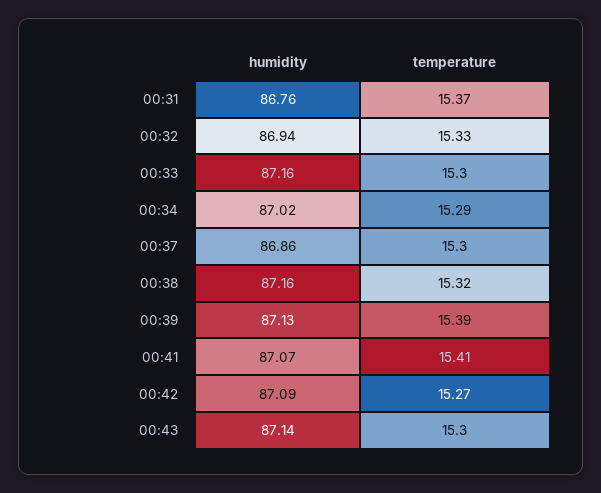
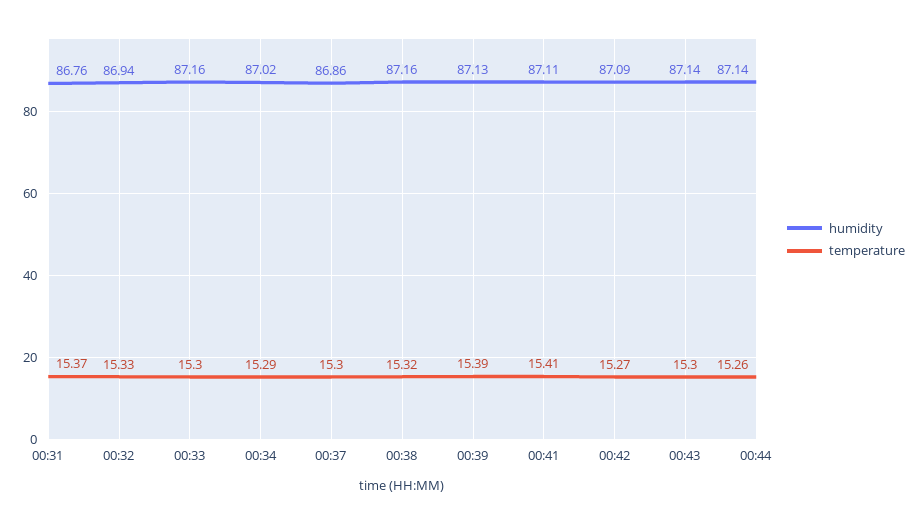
humidity, 00:41: 87.07 -> 87.11
humidity, 00:44: none -> 87.14
temperature, 00:44: none -> 15.26

